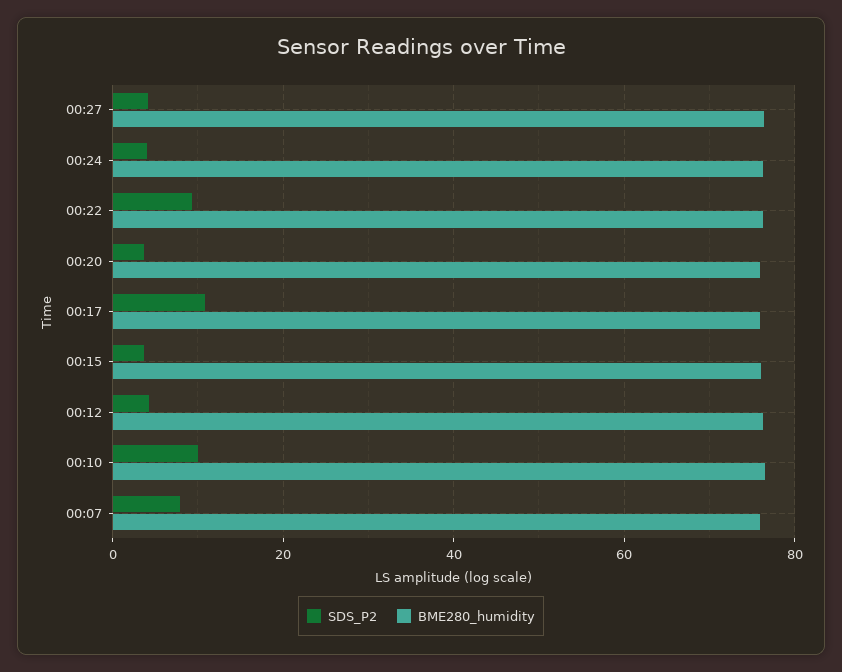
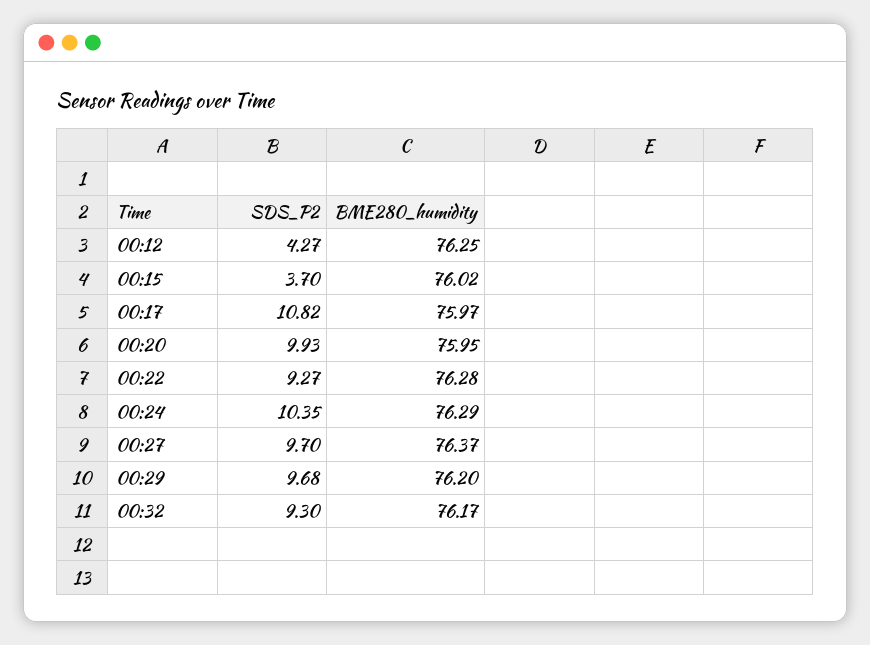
SDS_P2, 00:27: 4 -> 9.7
SDS_P2, 00:24: 4 -> 10.35
SDS_P2, 00:20: 4 -> 9.93
SDS_P2, 00:10: 10 -> none
BME280_humidity, 00:10: 76 -> none
SDS_P2, 00:07: 8 -> none
BME280_humidity, 00:07: 76 -> none
SDS_P2, 00:29: none -> 9.68
BME280_humidity, 00:29: none -> 76.2
SDS_P2, 00:32: none -> 9.3
BME280_humidity, 00:32: none -> 76.17

